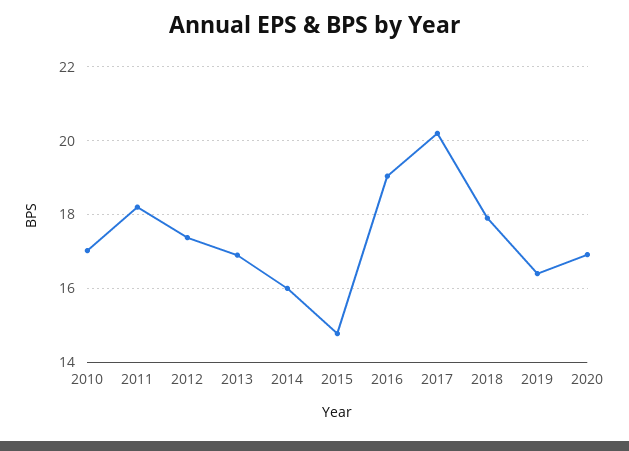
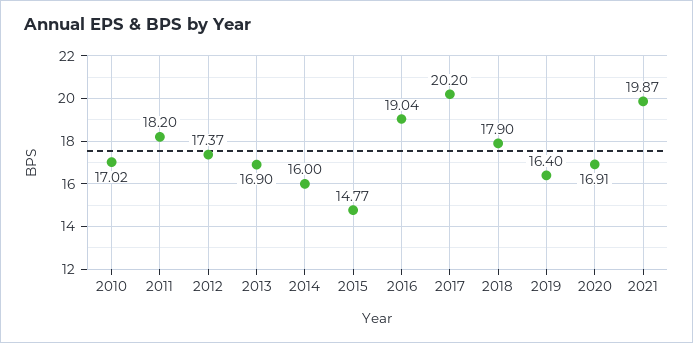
2021: none -> 19.87

